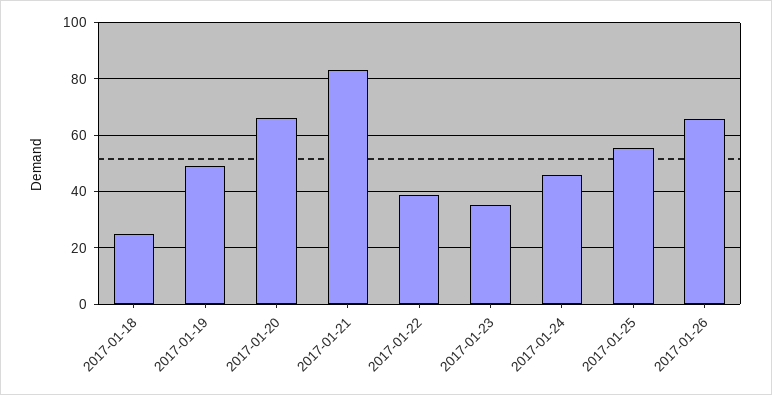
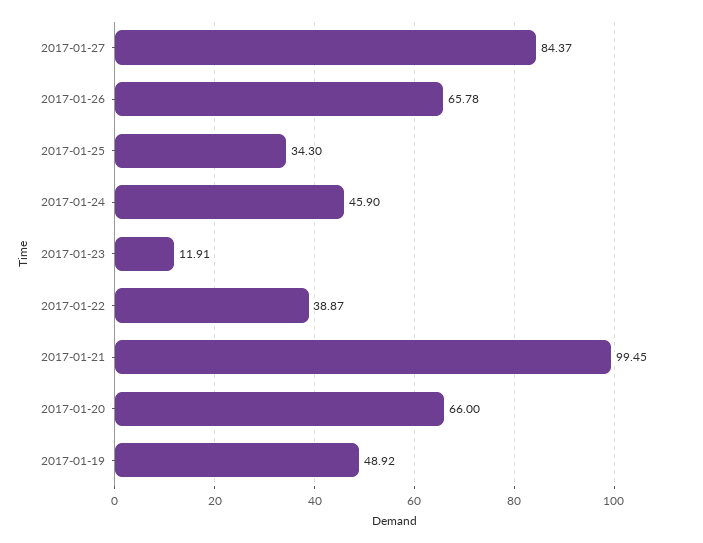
2017-01-18: 25 -> none
2017-01-21: 82.5 -> 99.45
2017-01-23: 35 -> 11.91
2017-01-25: 55 -> 34.3
2017-01-27: none -> 84.37

